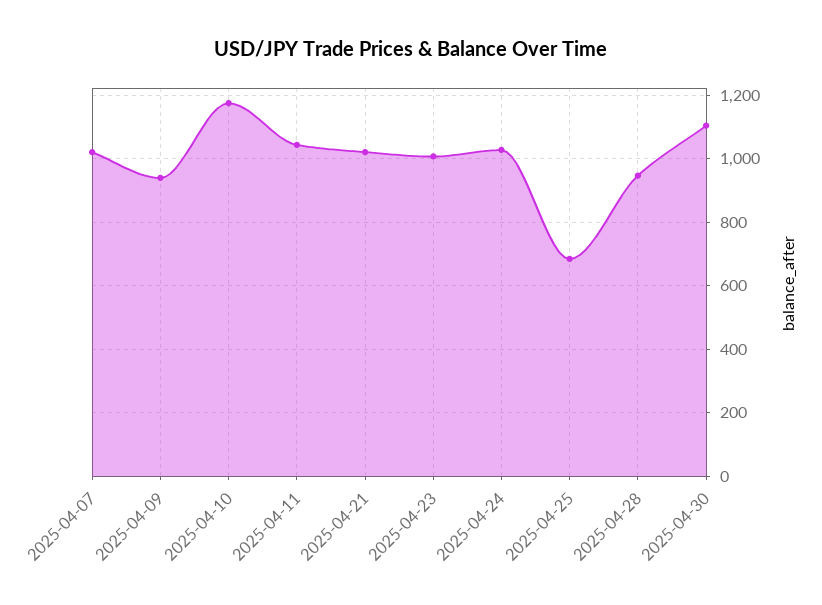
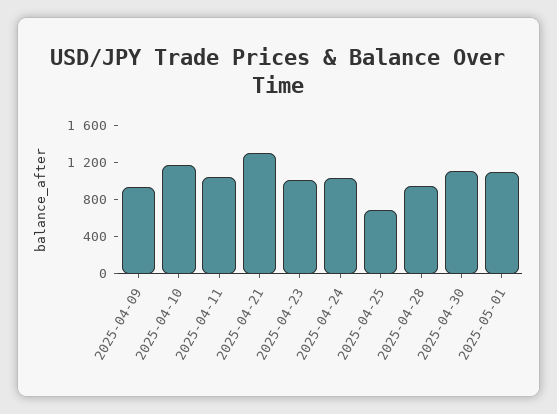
2025-04-07: 1020 -> none
2025-04-21: 1020 -> 1300
2025-05-01: none -> 1100

